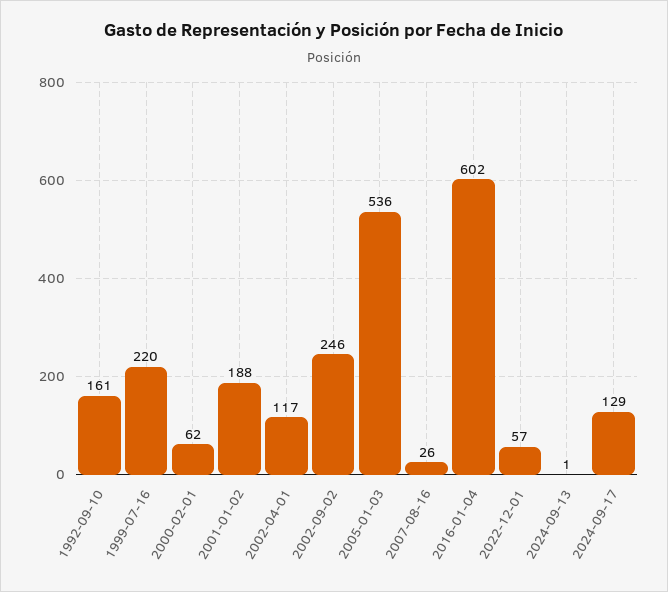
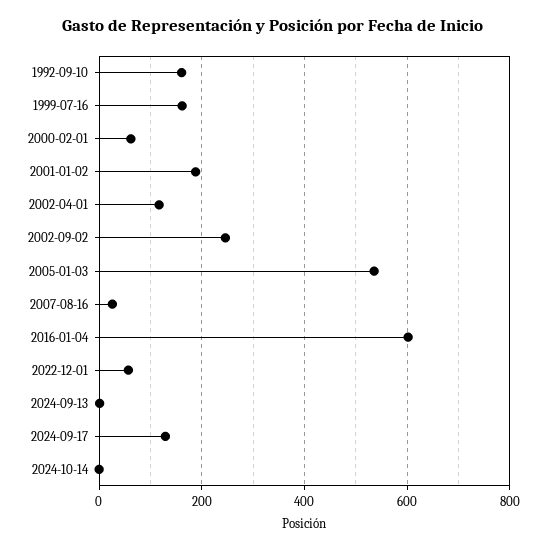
1999-07-16: 220 -> 160
2024-10-14: none -> 0

